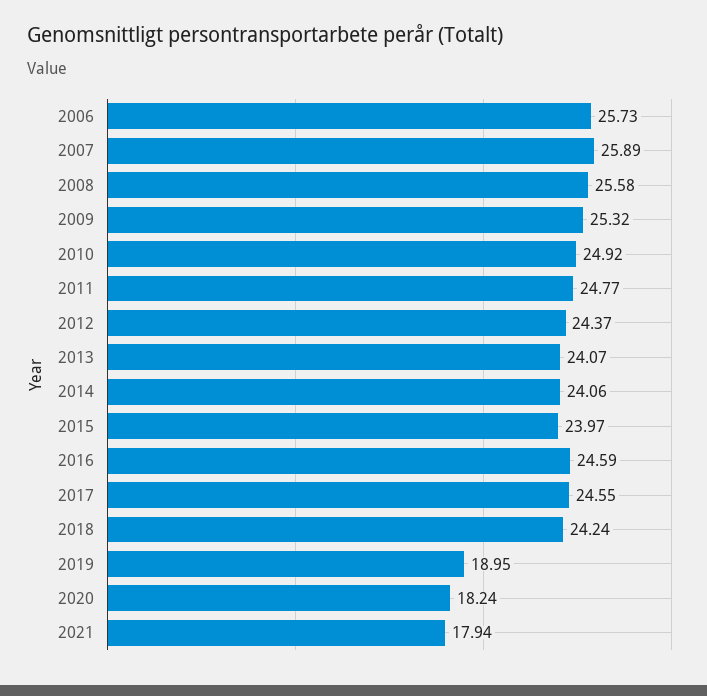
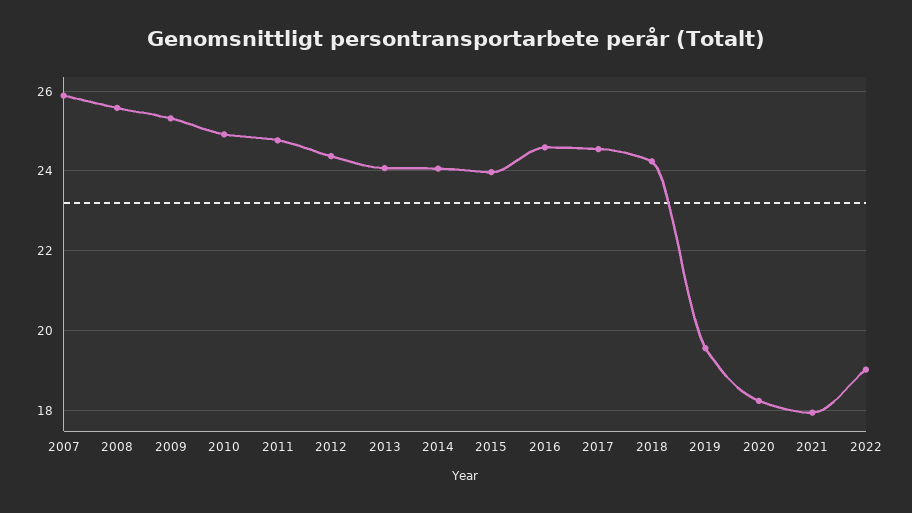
2006: 25.73 -> none
2019: 18.95 -> 19.6
2022: none -> 19

